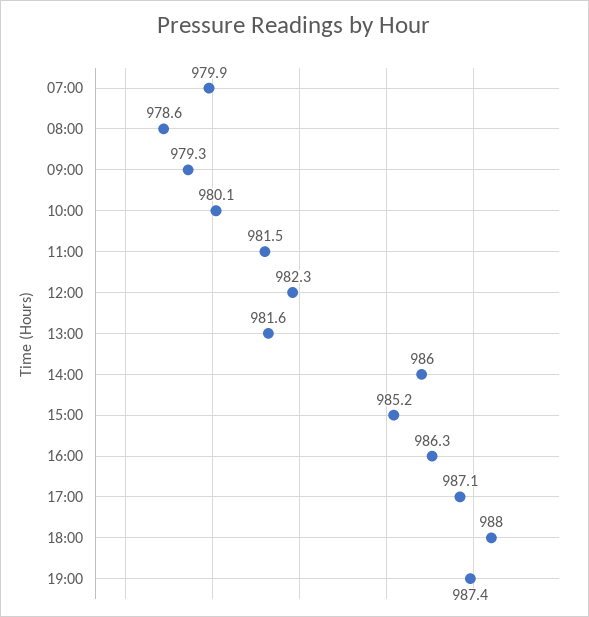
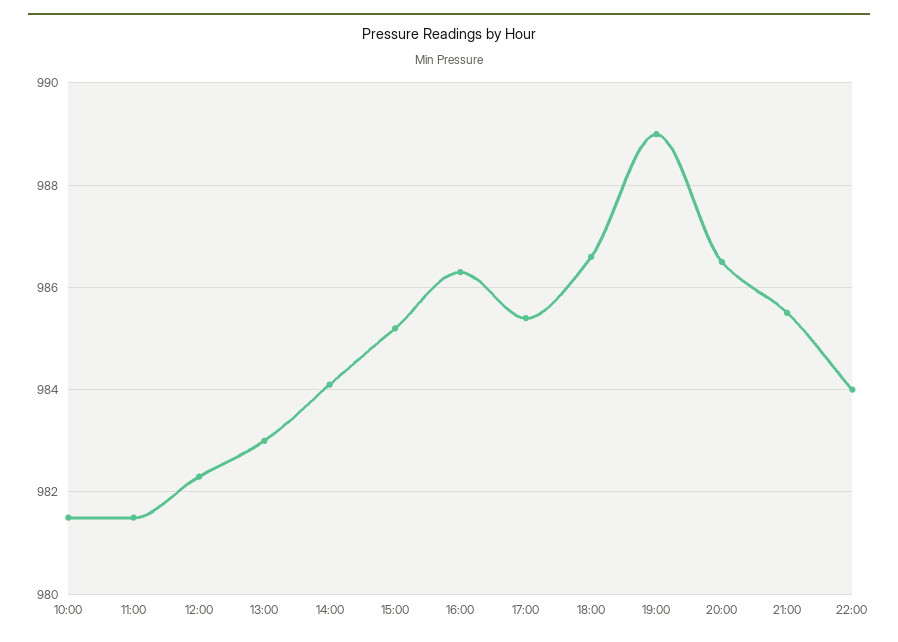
07:00: 979.9 -> none
08:00: 978.6 -> none
09:00: 979.3 -> none
10:00: 980.1 -> 981.5
13:00: 981.6 -> 983
14:00: 986 -> 984
17:00: 987.1 -> 985.5
18:00: 988 -> 986.5
19:00: 987.4 -> 989
20:00: none -> 986.5
21:00: none -> 985.5
22:00: none -> 984

